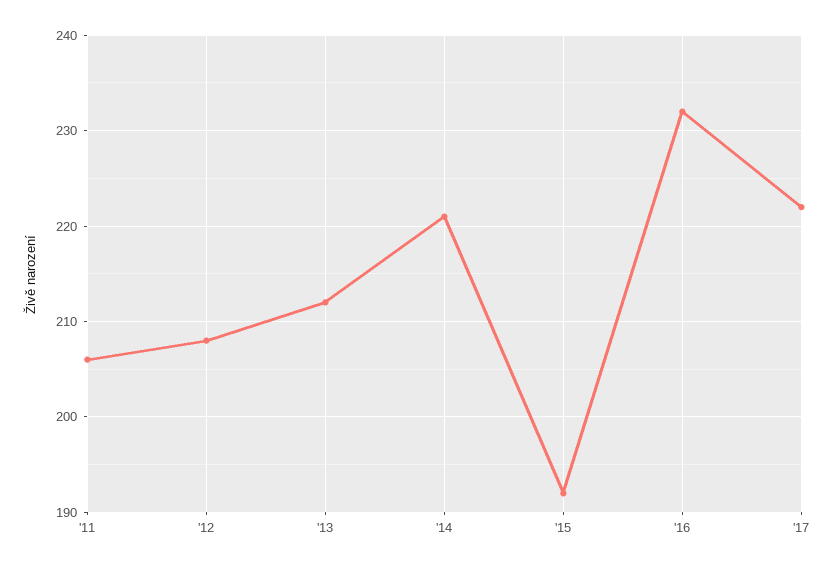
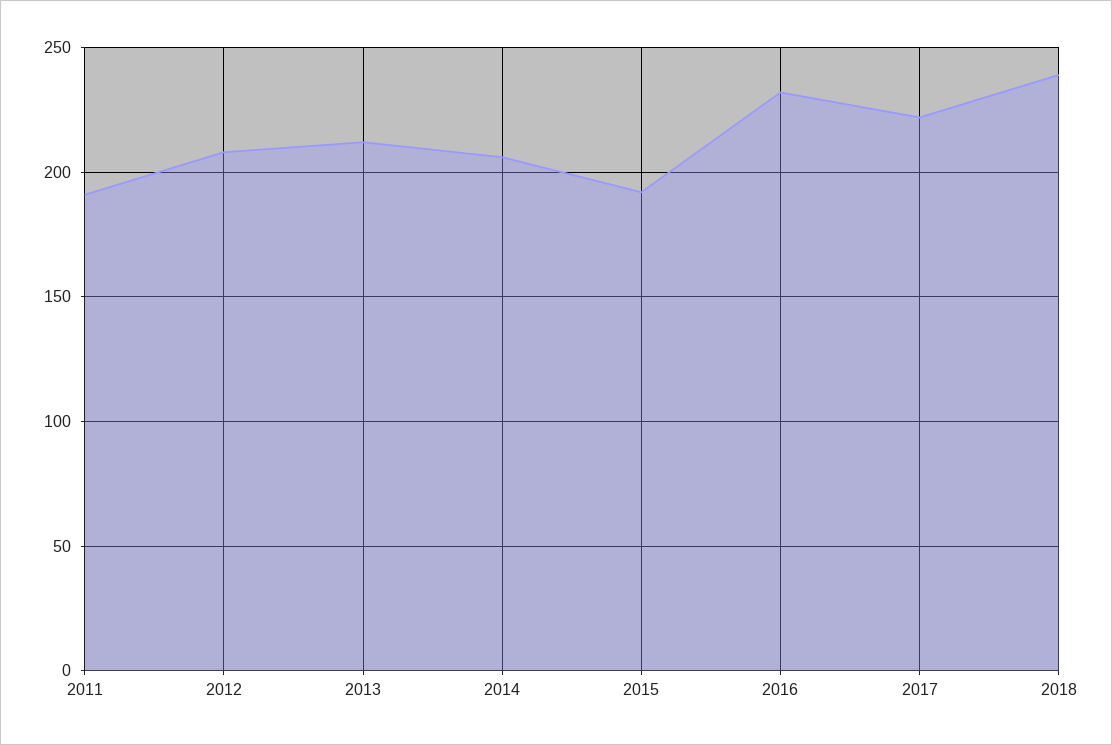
'11: 206 -> 190
'14: 221 -> 205
2018: none -> 240

